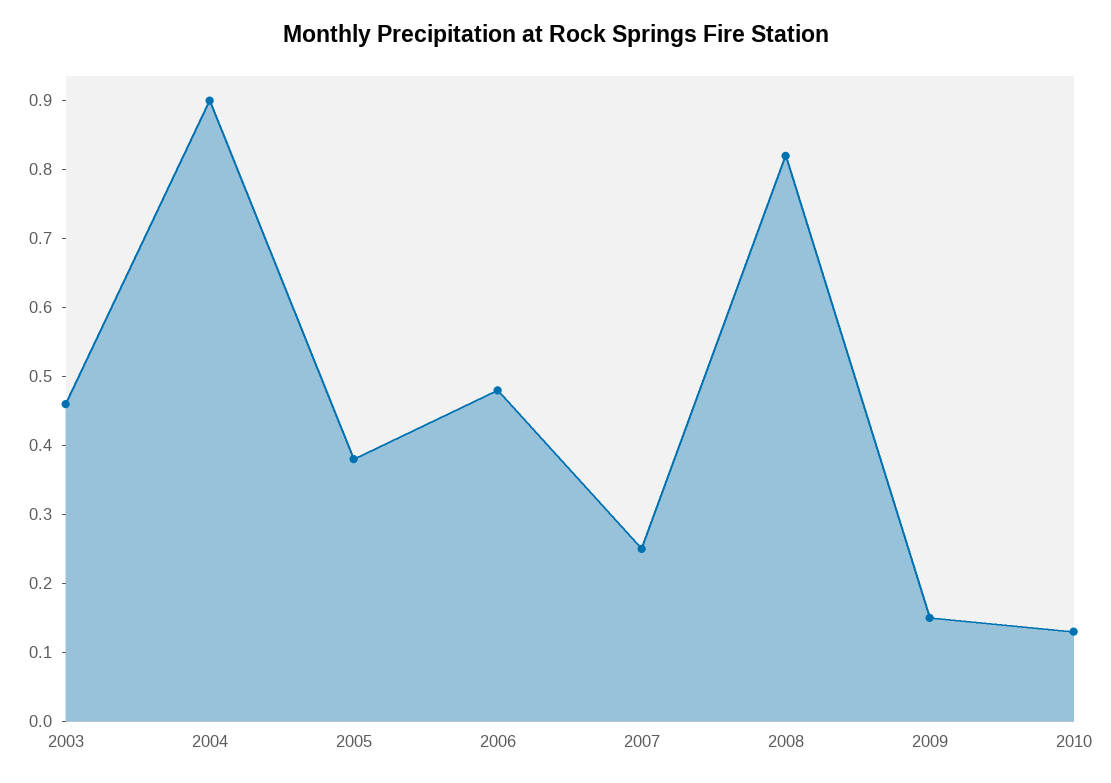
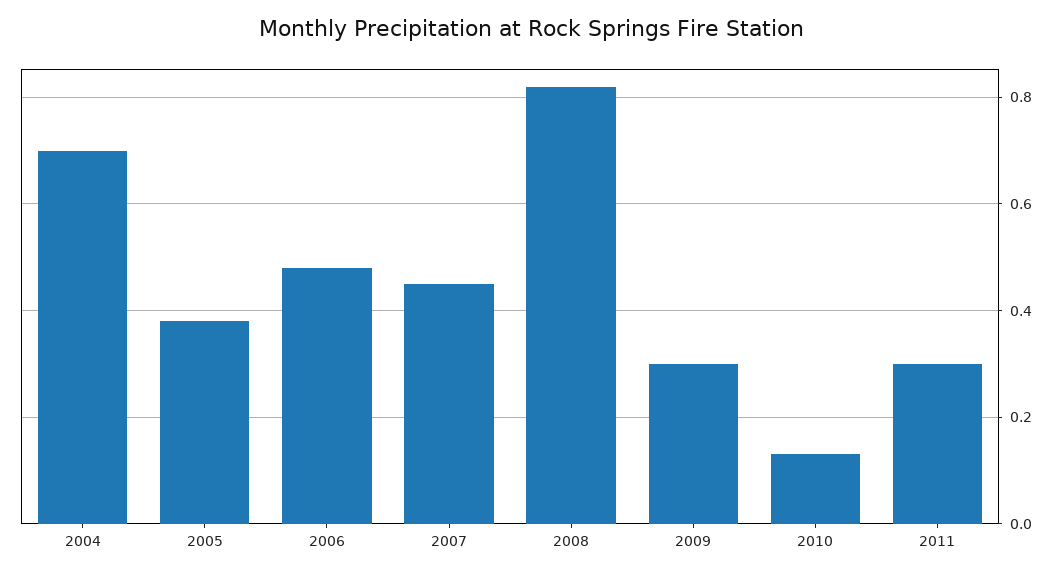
2003: 0.45 -> none
2004: 0.9 -> 0.7
2007: 0.25 -> 0.45
2009: 0.15 -> 0.3
2011: none -> 0.3

